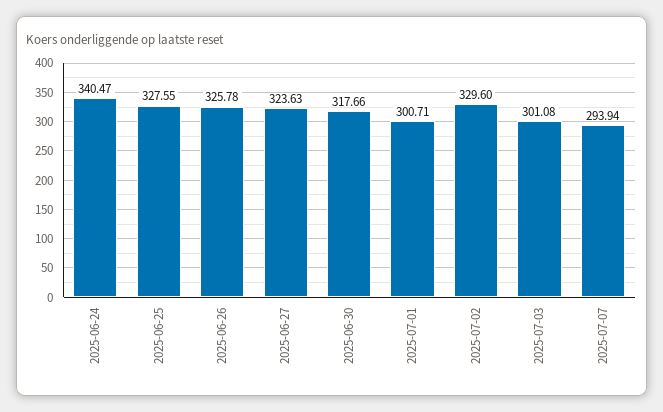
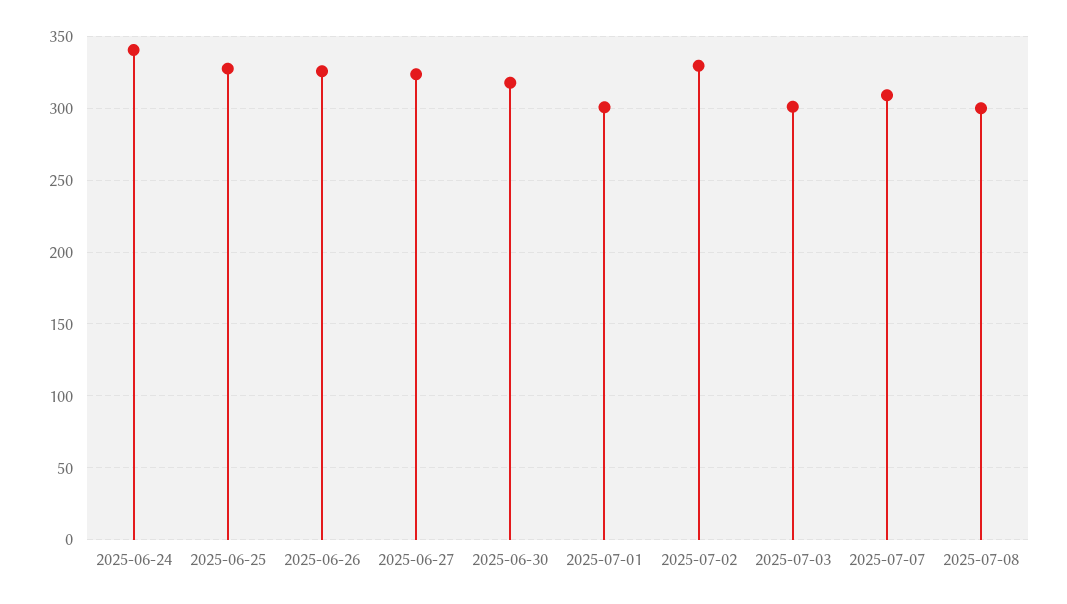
2025-07-07: 293.94 -> 310
2025-07-08: none -> 300

